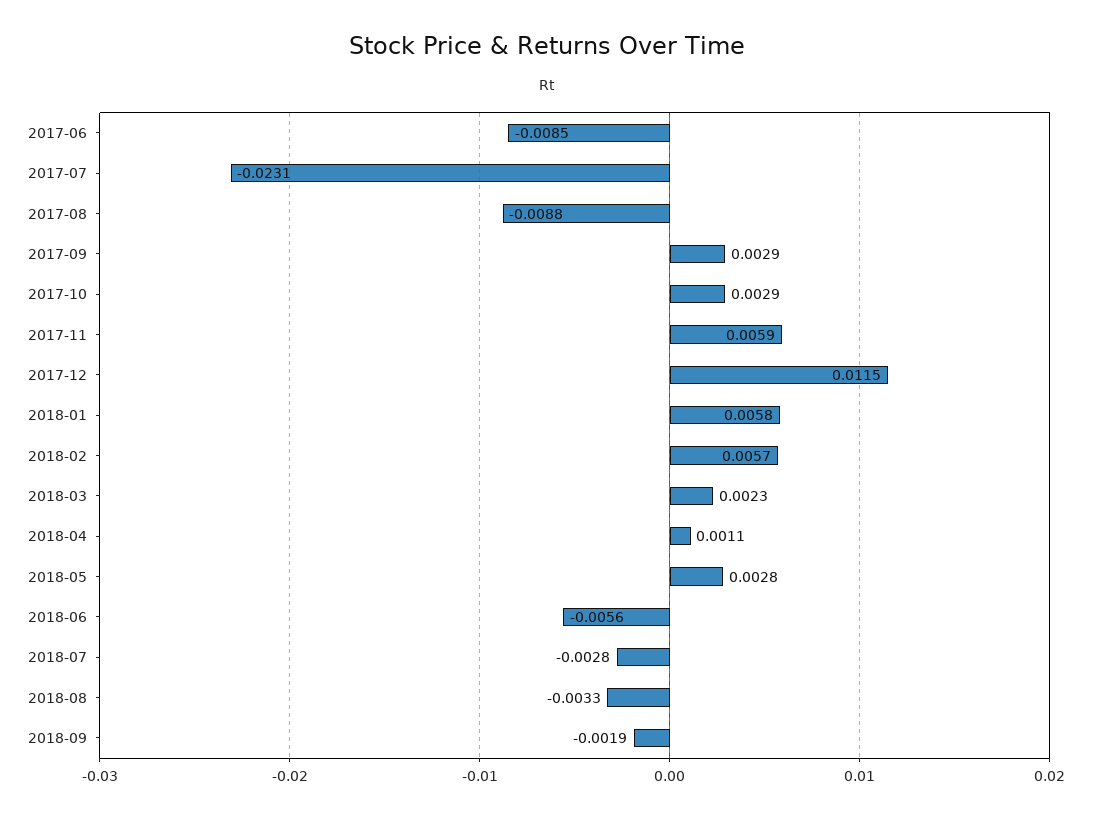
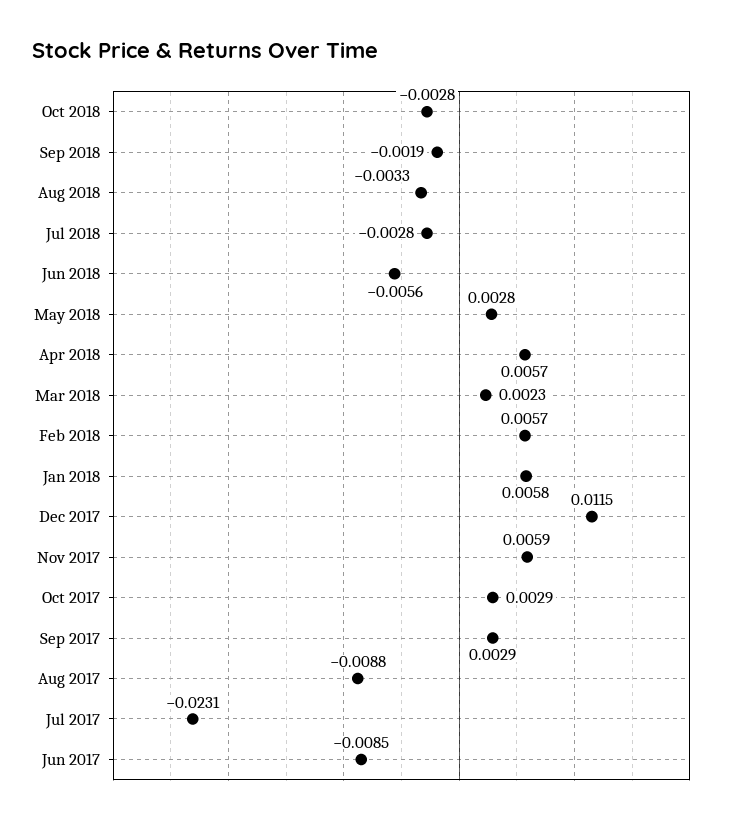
2018-04: 0.0011 -> 0.0057
Oct 2018: none -> -0.0028

